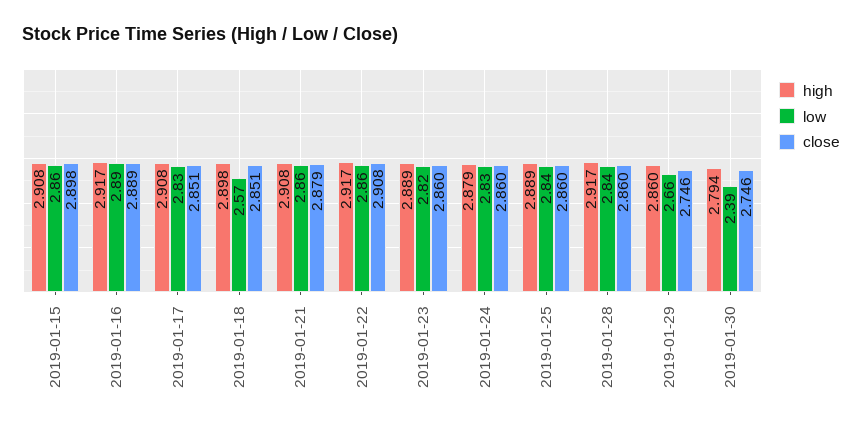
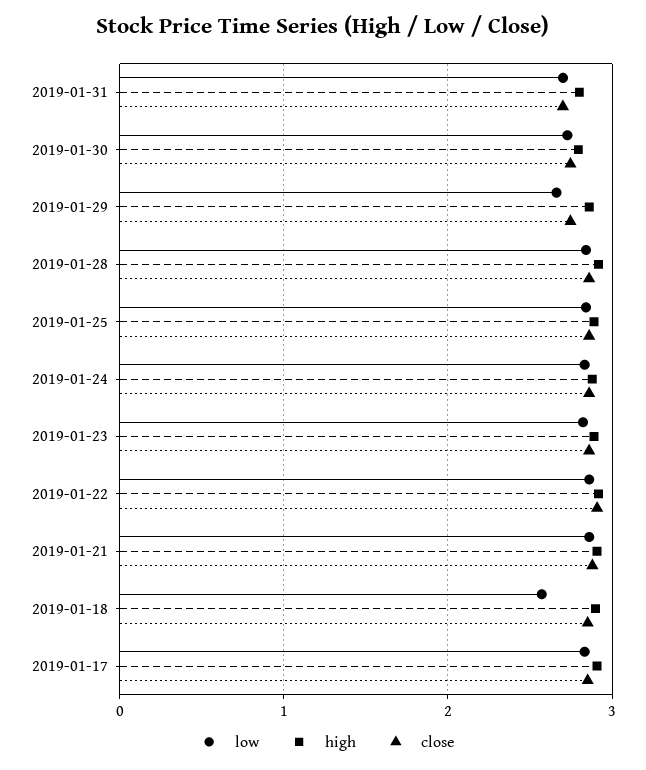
high, 2019-01-15: 2.908 -> none
low, 2019-01-15: 2.86 -> none
close, 2019-01-15: 2.898 -> none
high, 2019-01-16: 2.917 -> none
low, 2019-01-16: 2.89 -> none
close, 2019-01-16: 2.889 -> none
low, 2019-01-30: 2.39 -> 2.7
low, 2019-01-31: none -> 2.7
high, 2019-01-31: none -> 2.8
close, 2019-01-31: none -> 2.7

